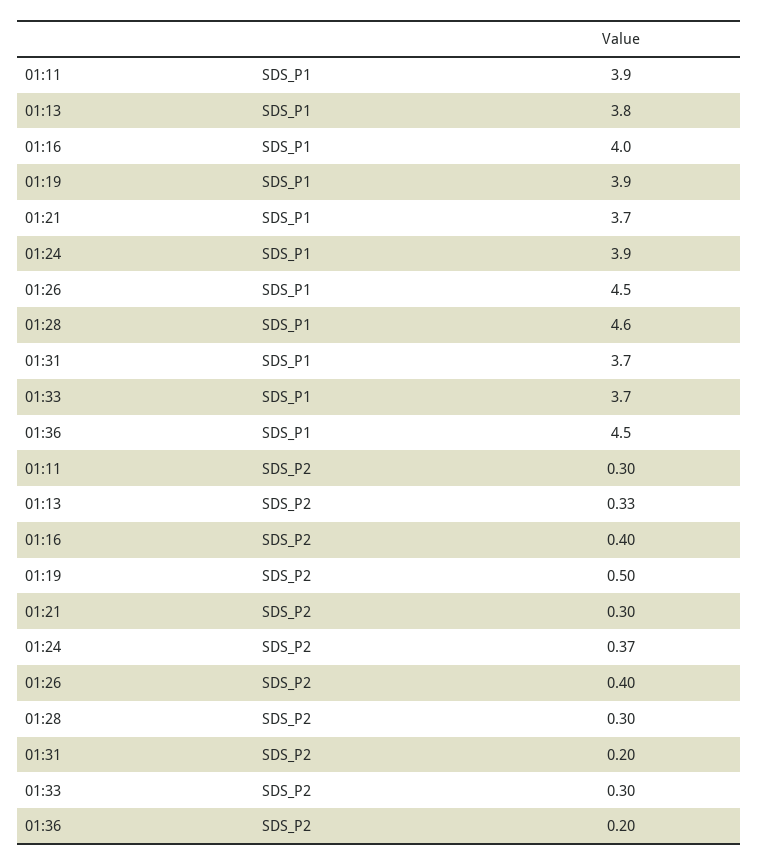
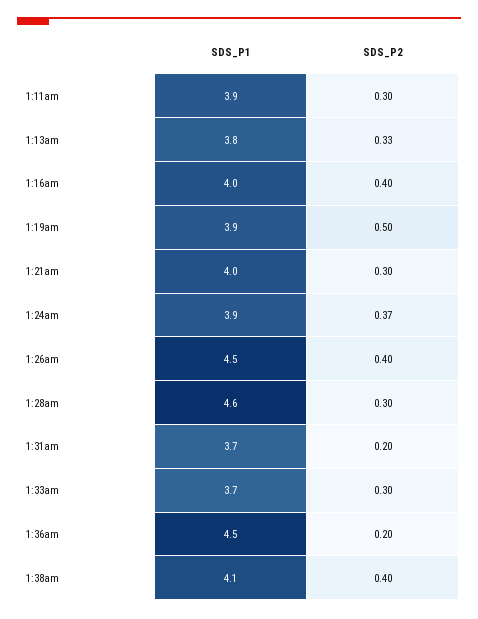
01:21, SDS_P1: 3.7 -> 4
1:38am, SDS_P1: none -> 4.1
1:38am, SDS_P2: none -> 0.4

